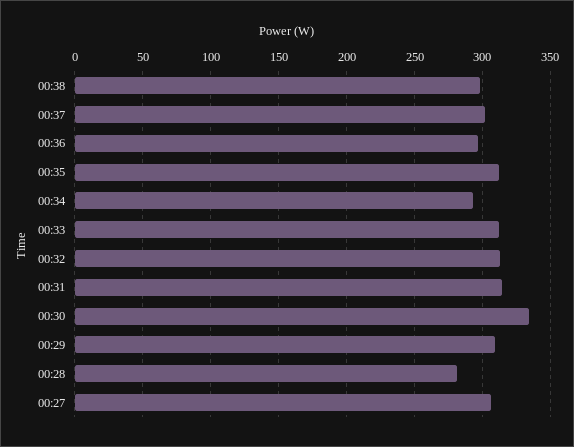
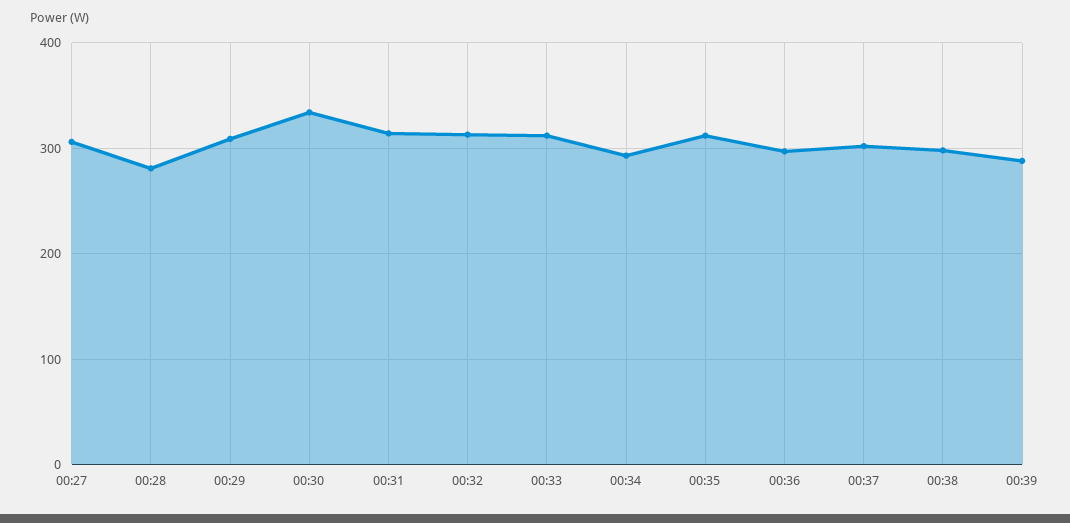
00:39: none -> 290

